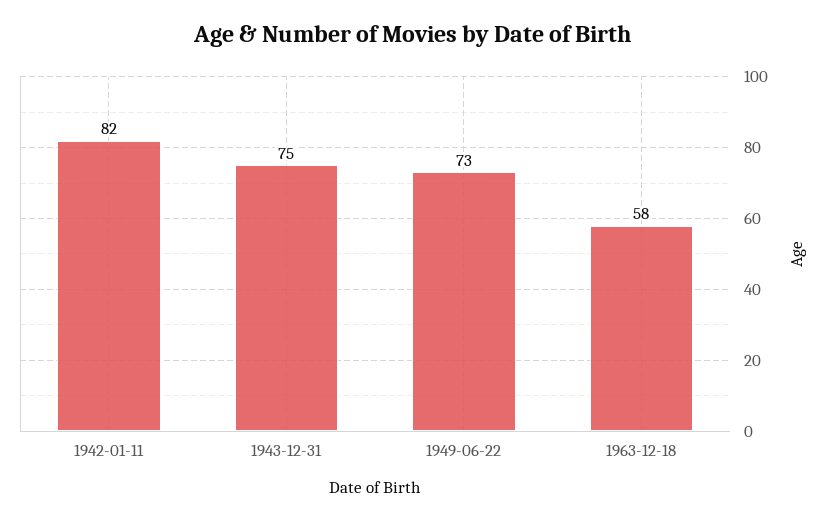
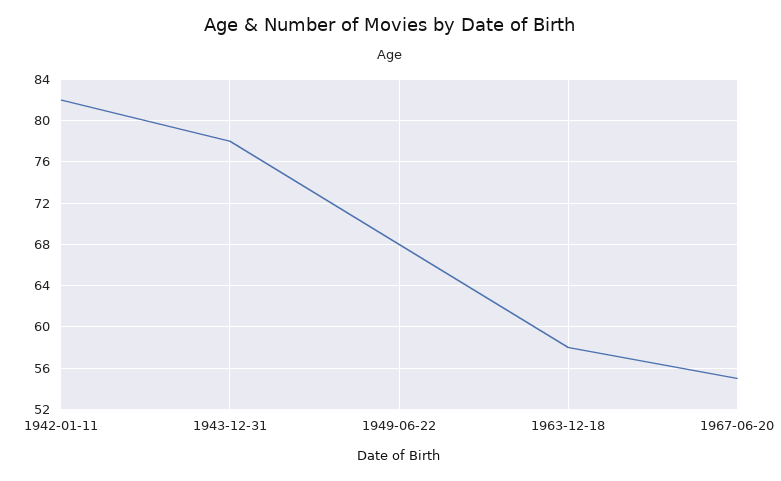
1943-12-31: 75 -> 78
1949-06-22: 73 -> 68
1967-06-20: none -> 55

